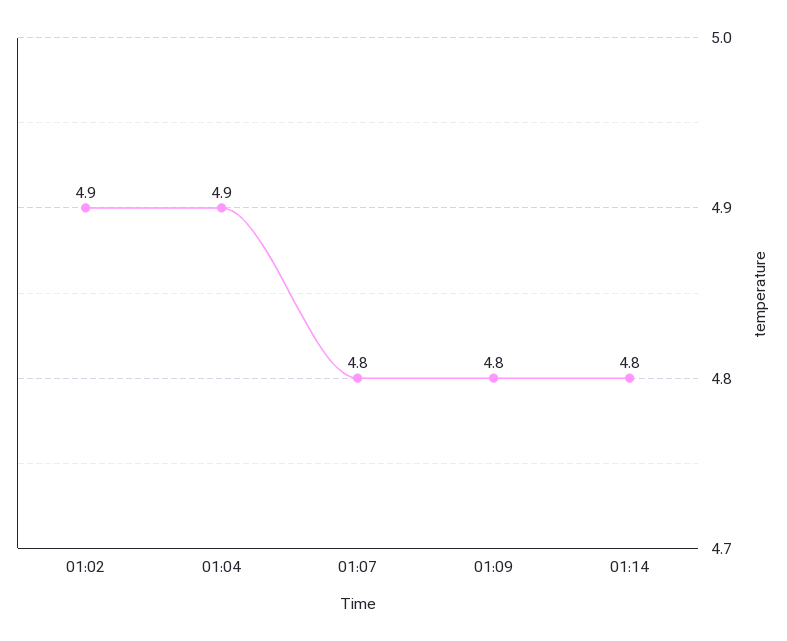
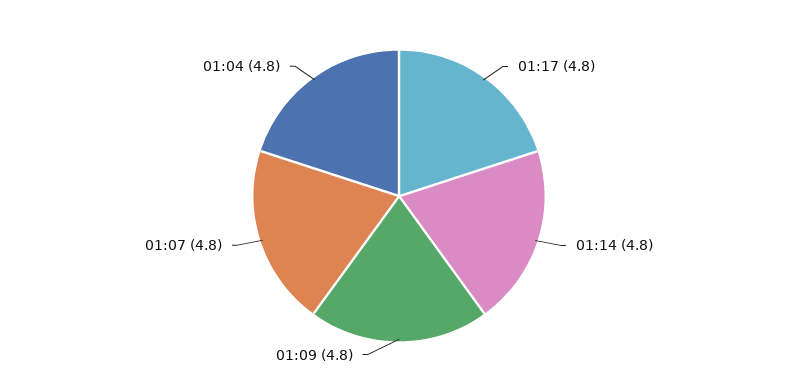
01:02: 4.9 -> none
01:04: 4.9 -> 4.8
01:17: none -> 4.8

